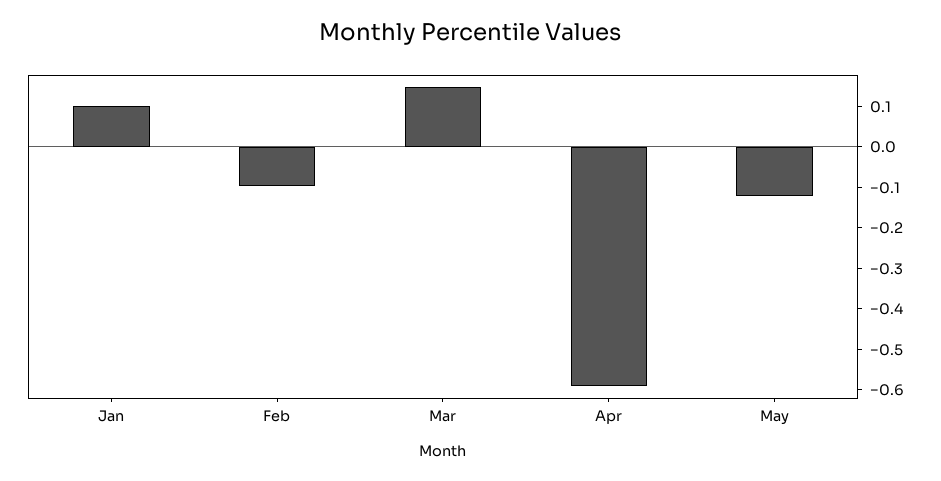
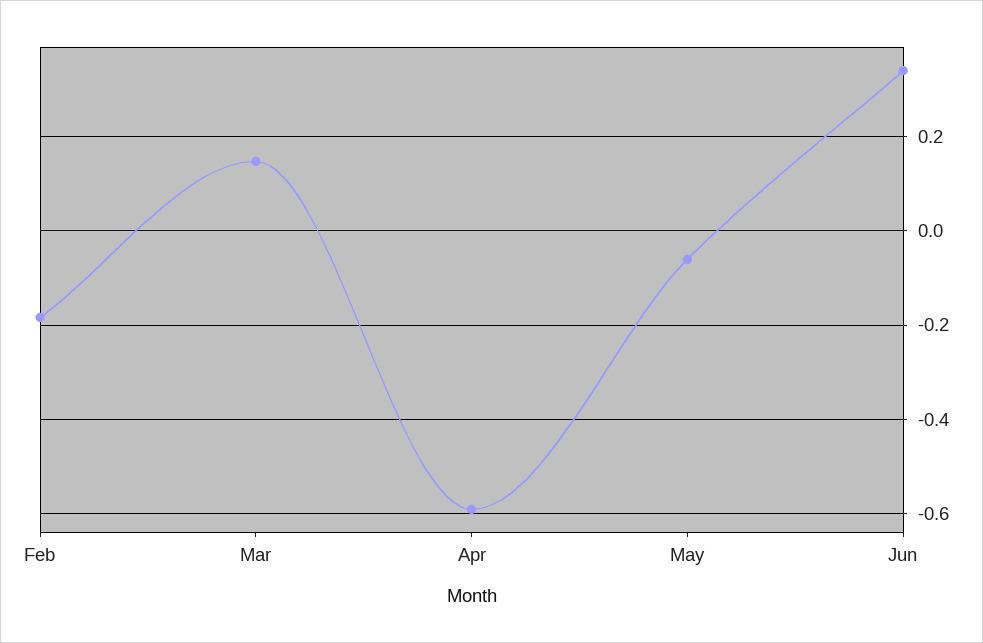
Jan: 0.1 -> none
Feb: -0.1 -> -0.18
May: -0.12 -> -0.06
Jun: none -> 0.34

